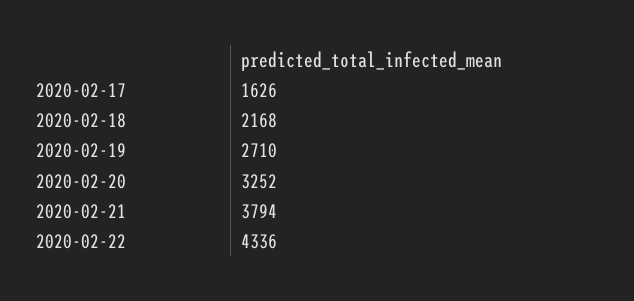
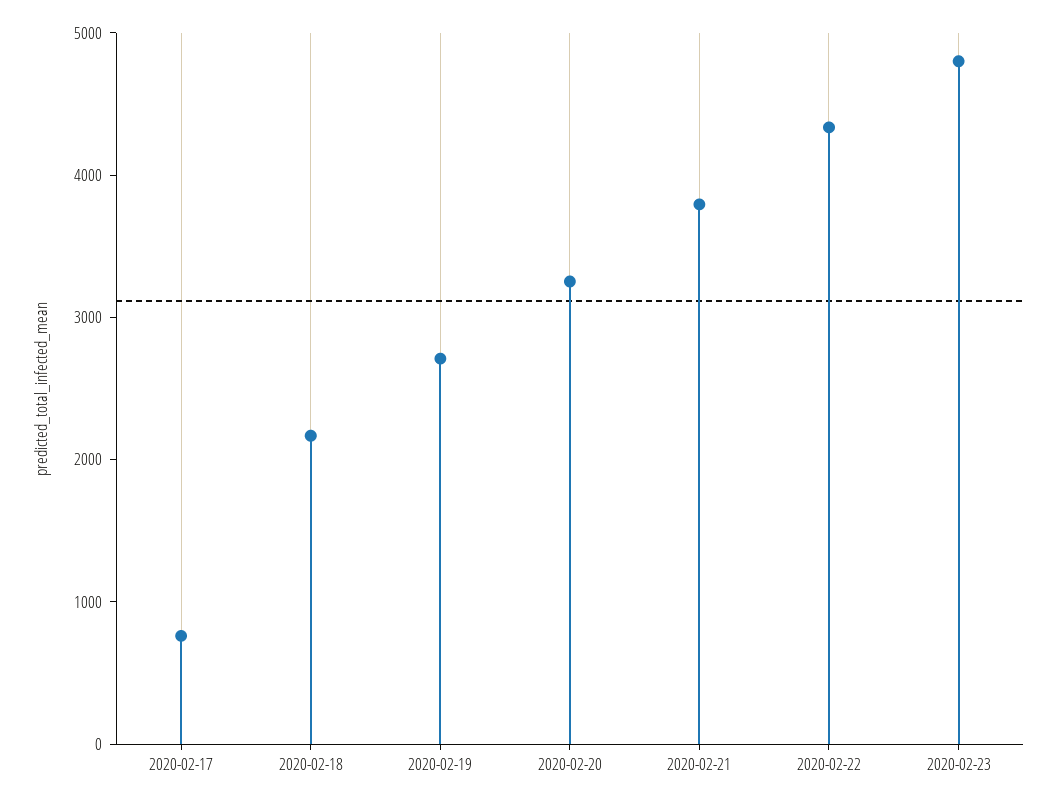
2020-02-17: 1626 -> 800
2020-02-23: none -> 4800

